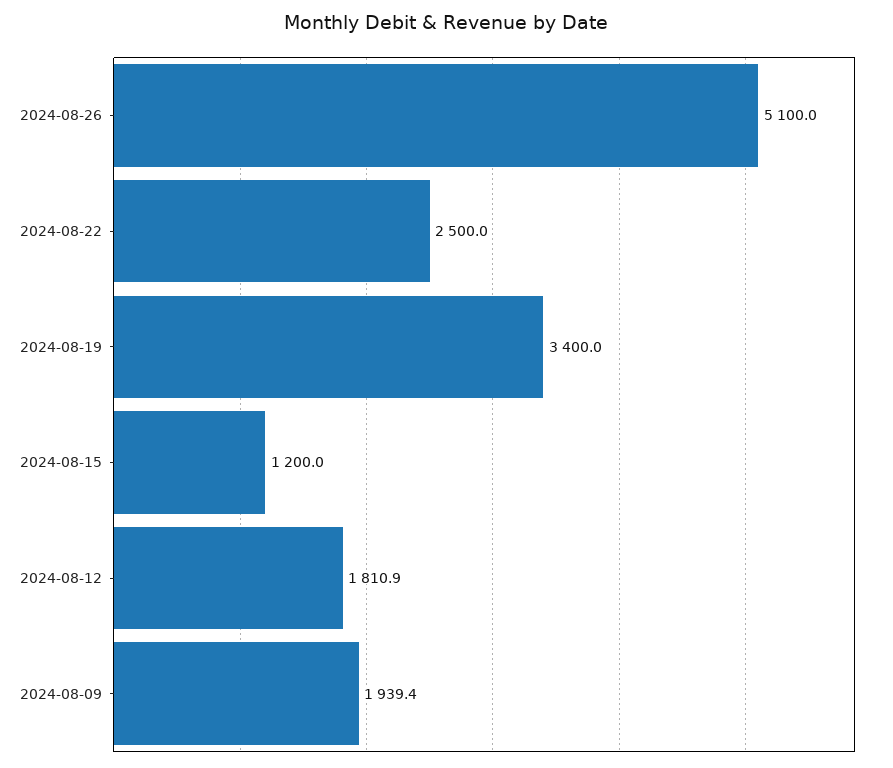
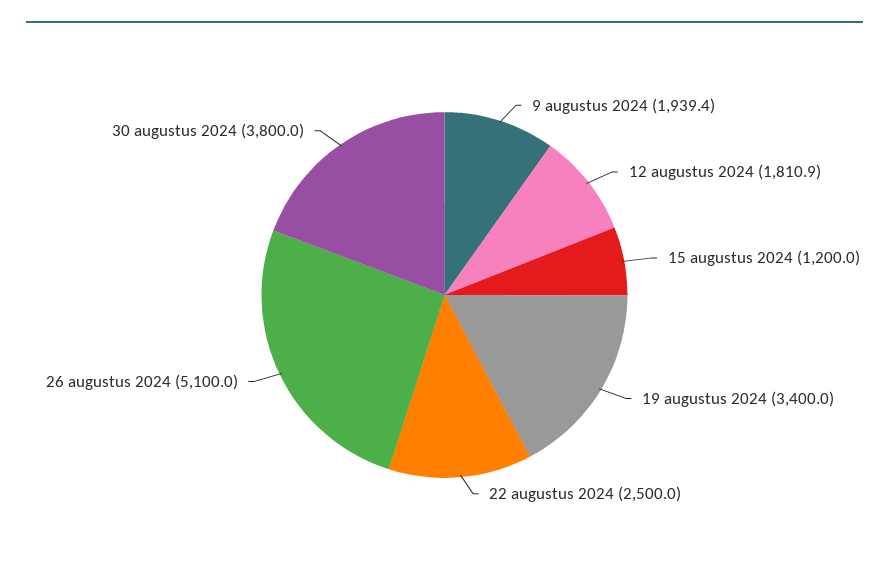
30 augustus 2024: none -> 3800

